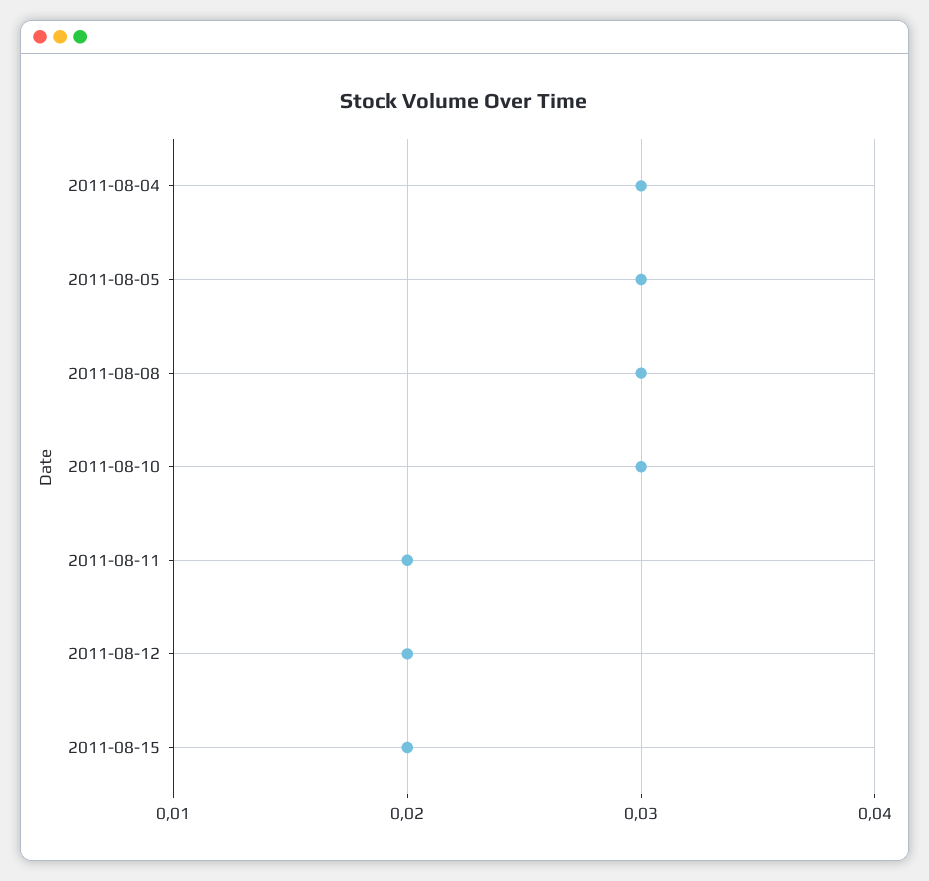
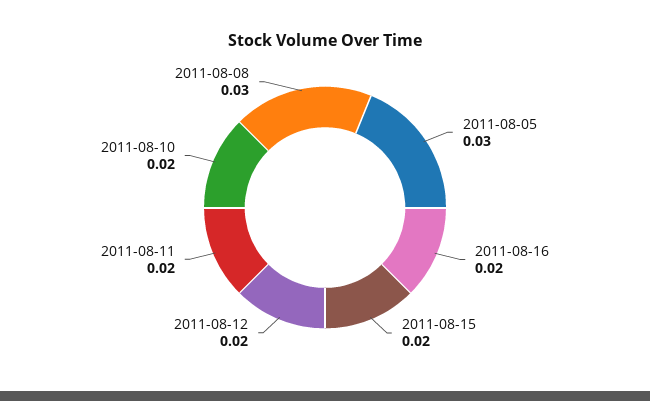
2011-08-04: 0.03 -> none
2011-08-10: 0.03 -> 0.02
2011-08-16: none -> 0.02

